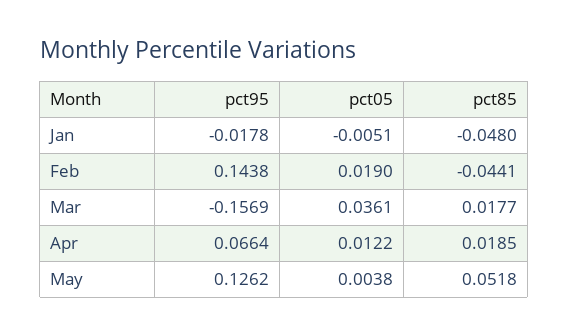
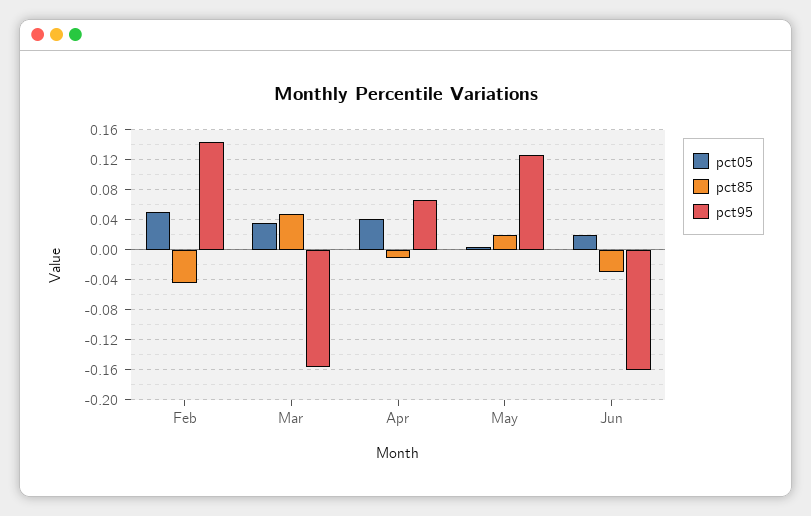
pct95, Jan: -0.0178 -> none
pct05, Jan: -0.0051 -> none
pct85, Jan: -0.048 -> none
pct05, Feb: 0.019 -> 0.05
pct85, Mar: 0.0177 -> 0.05
pct05, Apr: 0.0122 -> 0.04
pct85, Apr: 0.0185 -> -0.01
pct85, May: 0.0518 -> 0.02
pct05, Jun: none -> 0.02
pct85, Jun: none -> -0.03
pct95, Jun: none -> -0.16

